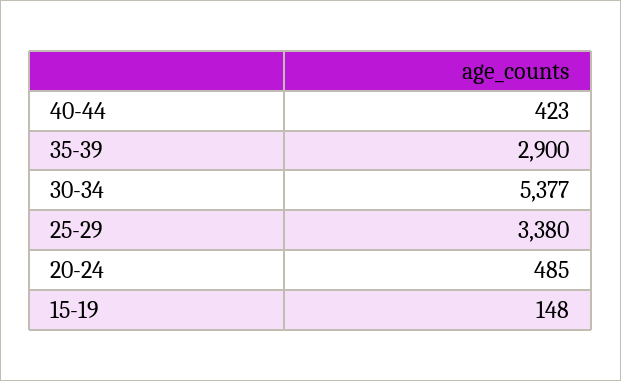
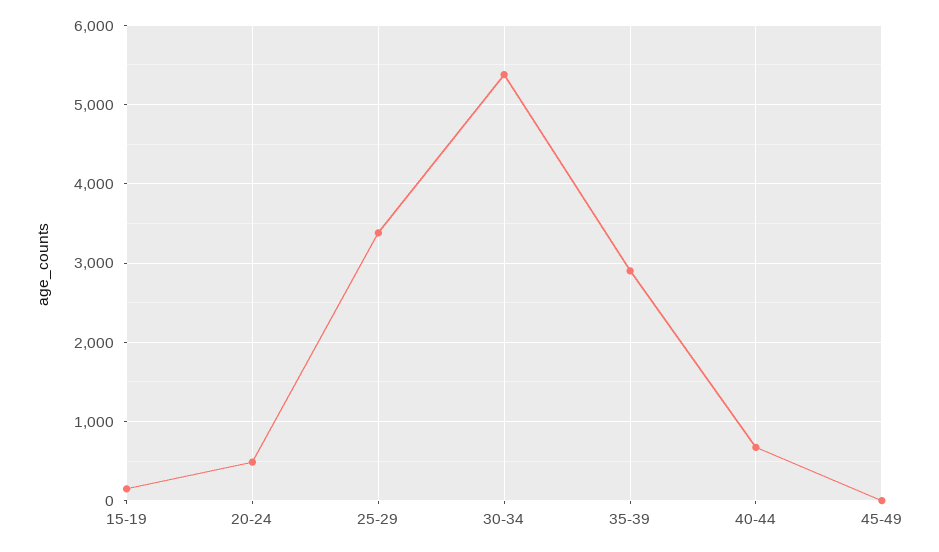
40-44: 423 -> 700
45-49: none -> 0

